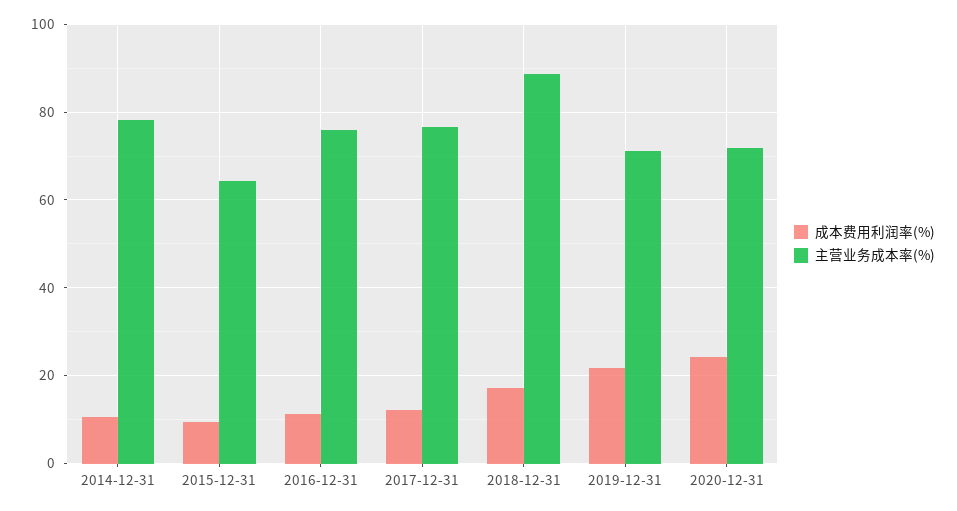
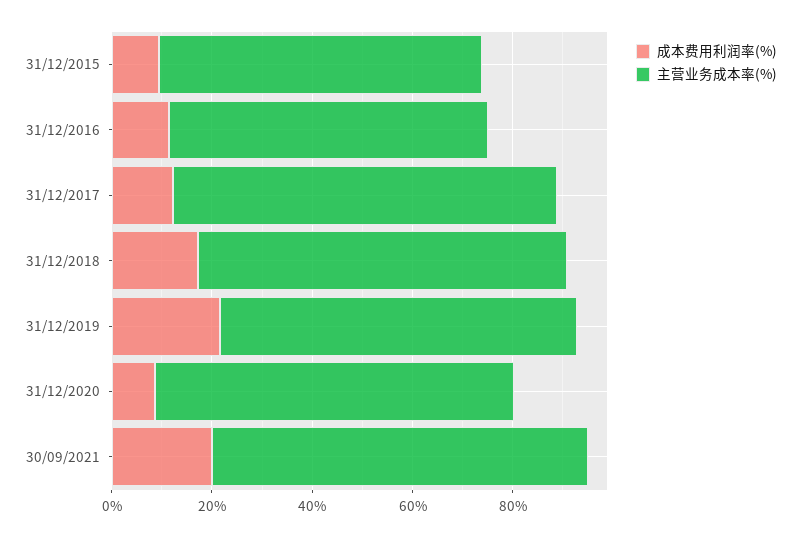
成本费用利润率(%), 2014-12-31: 10 -> none
主营业务成本率(%), 2014-12-31: 78 -> none
主营业务成本率(%), 2016-12-31: 76 -> 65
主营业务成本率(%), 2018-12-31: 88 -> 75
成本费用利润率(%), 2020-12-31: 24 -> 10
成本费用利润率(%), 30/09/2021: none -> 20
主营业务成本率(%), 30/09/2021: none -> 75

